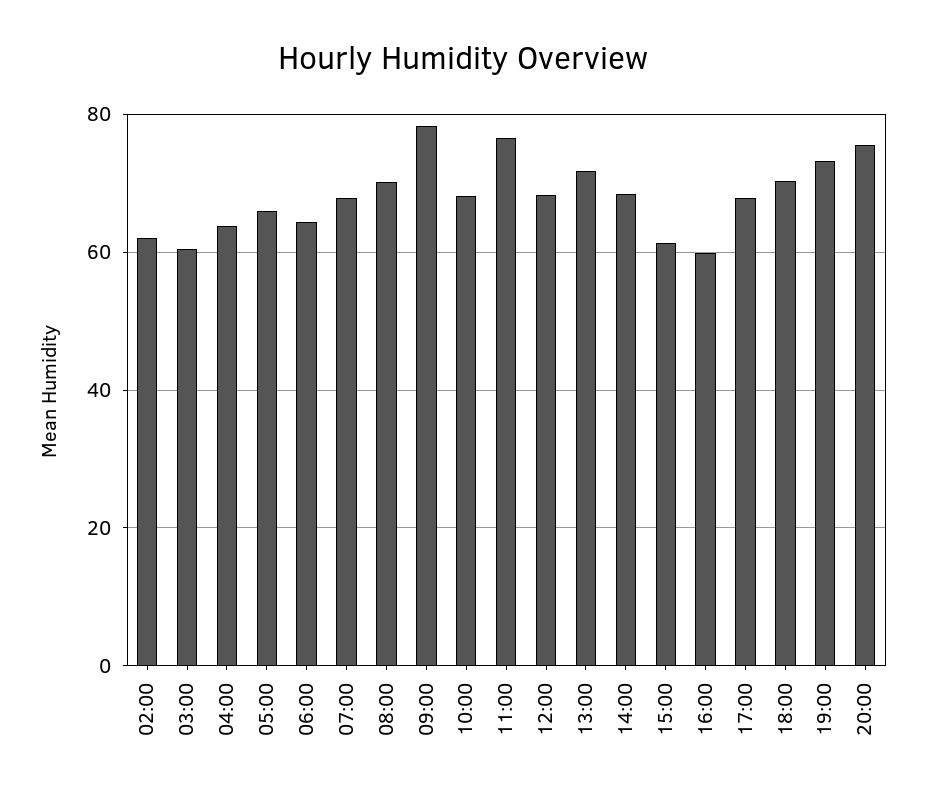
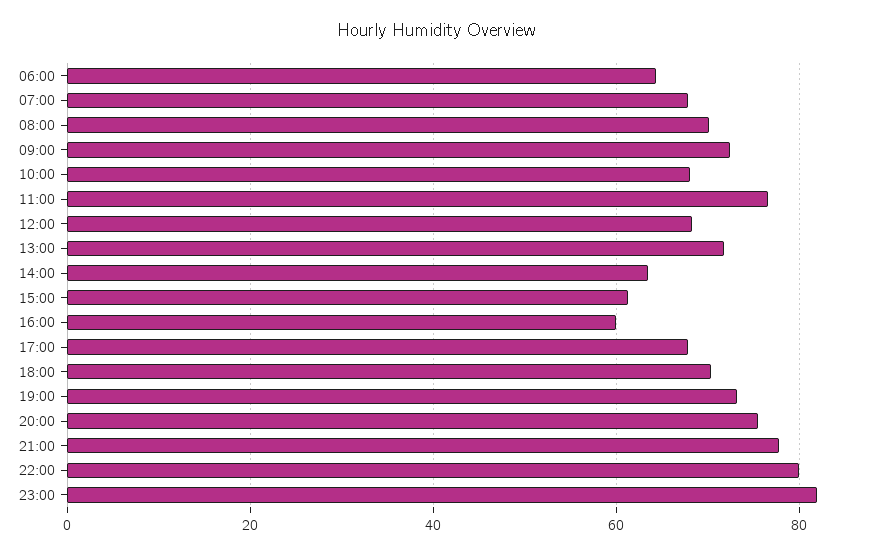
02:00: 62 -> none
03:00: 60 -> none
04:00: 64 -> none
05:00: 66 -> none
09:00: 78 -> 72
14:00: 68 -> 64
21:00: none -> 78
22:00: none -> 80
23:00: none -> 82

